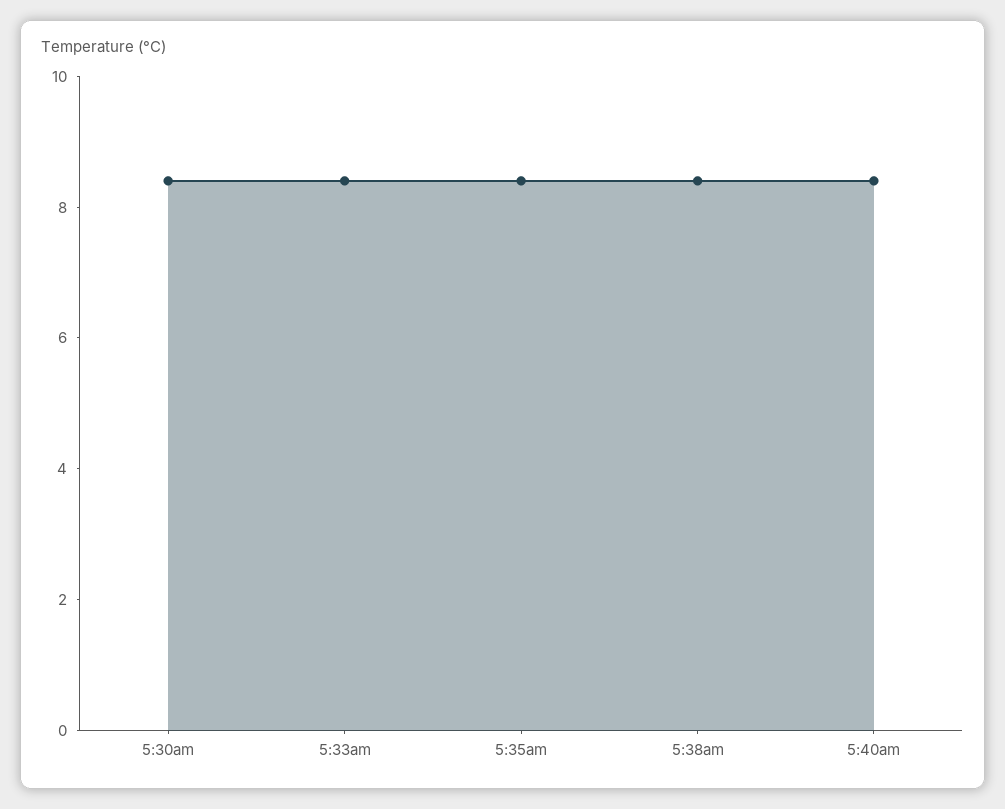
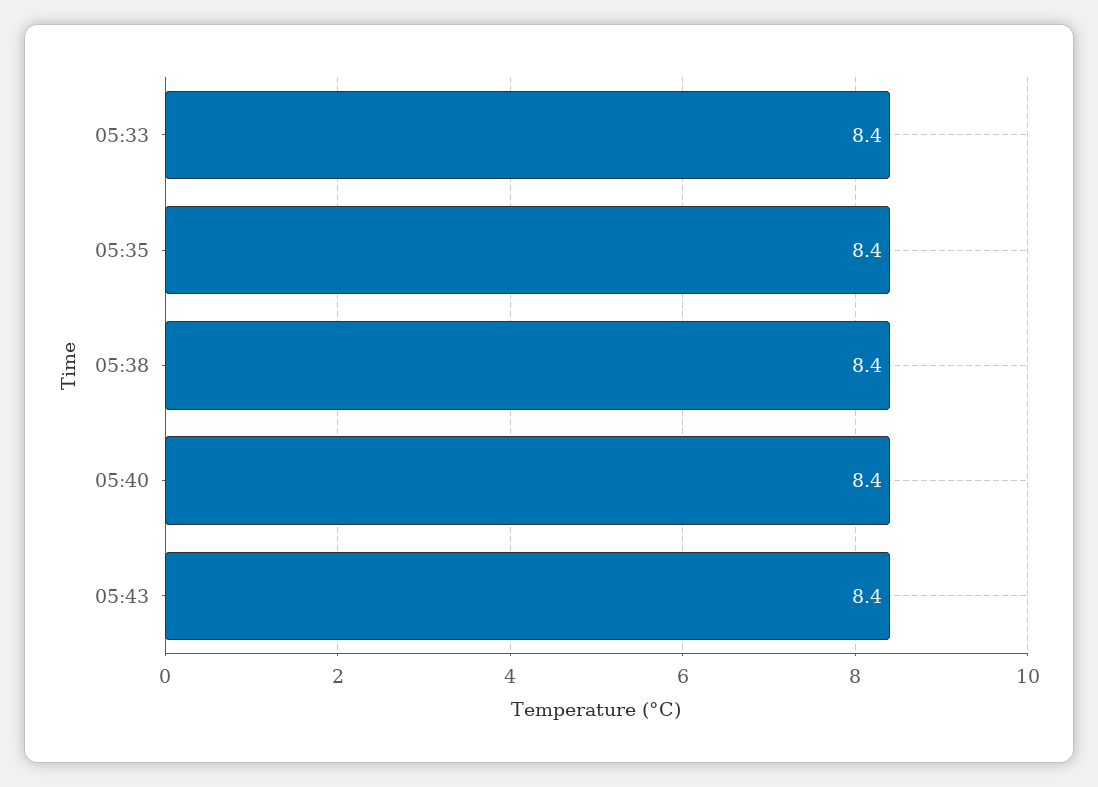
5:30am: 8.5 -> none
05:43: none -> 8.4

